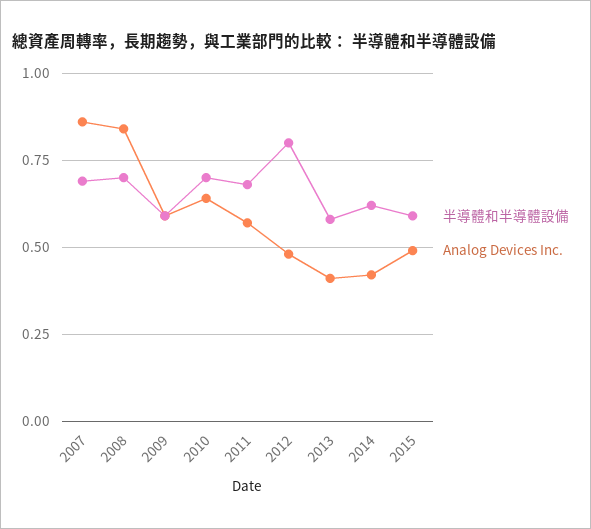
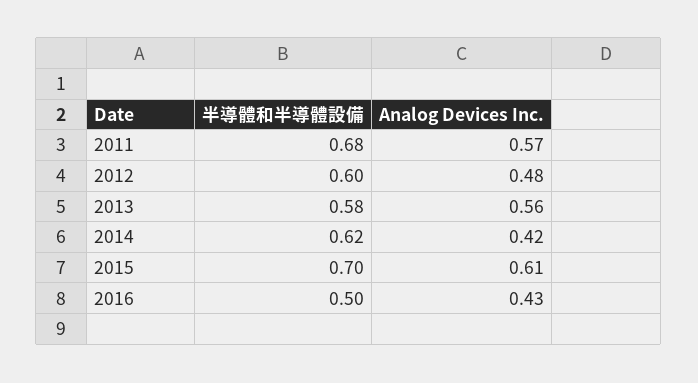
半導體和半導體設備, 2007: 0.7 -> none
Analog Devices Inc., 2007: 0.85 -> none
半導體和半導體設備, 2008: 0.7 -> none
Analog Devices Inc., 2008: 0.85 -> none
半導體和半導體設備, 2009: 0.6 -> none
Analog Devices Inc., 2009: 0.6 -> none
半導體和半導體設備, 2010: 0.7 -> none
Analog Devices Inc., 2010: 0.65 -> none
半導體和半導體設備, 2012: 0.8 -> 0.6
Analog Devices Inc., 2013: 0.4 -> 0.56
半導體和半導體設備, 2015: 0.6 -> 0.7
Analog Devices Inc., 2015: 0.5 -> 0.61
半導體和半導體設備, 2016: none -> 0.5
Analog Devices Inc., 2016: none -> 0.43

